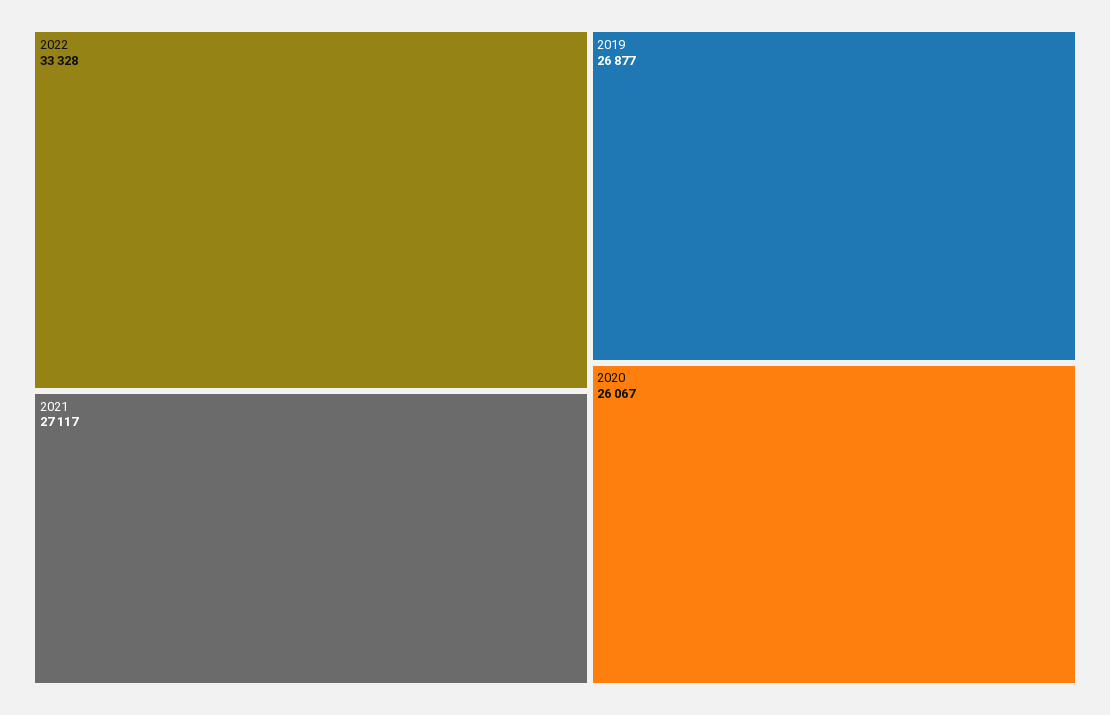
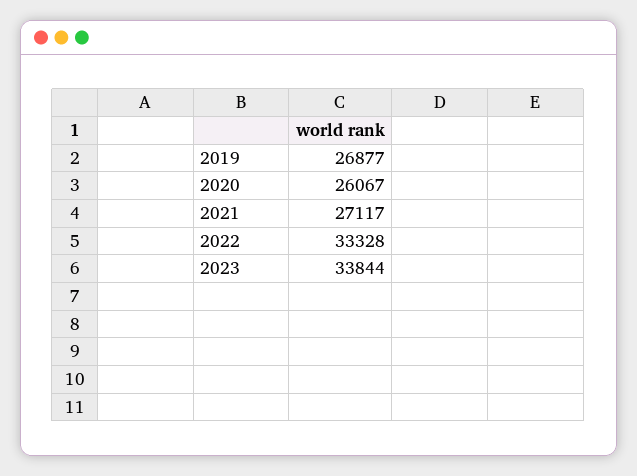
2023: none -> 33844

